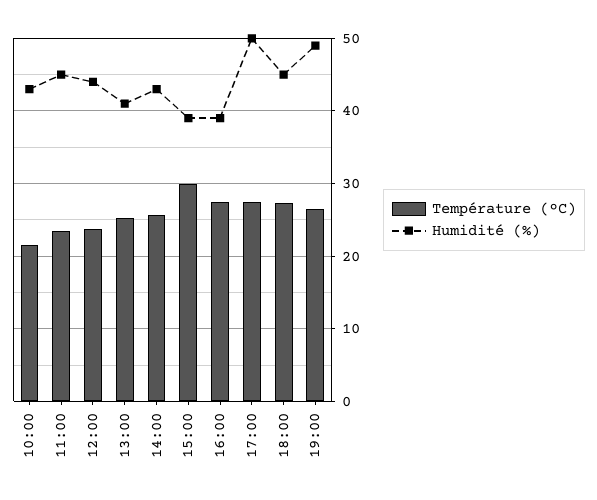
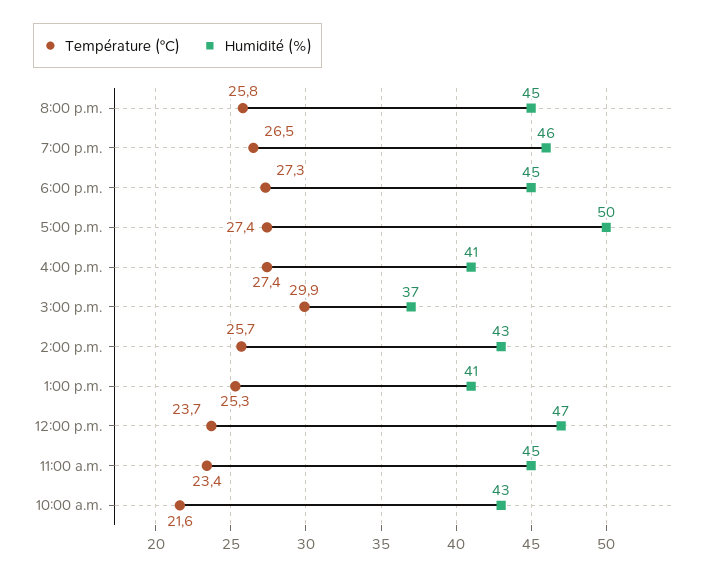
Humidité (%), 12:00: 44 -> 47
Humidité (%), 15:00: 39 -> 37
Humidité (%), 16:00: 39 -> 41
Humidité (%), 19:00: 49 -> 46
Température (ºC), 8:00 p.m.: none -> 25.8
Humidité (%), 8:00 p.m.: none -> 45

